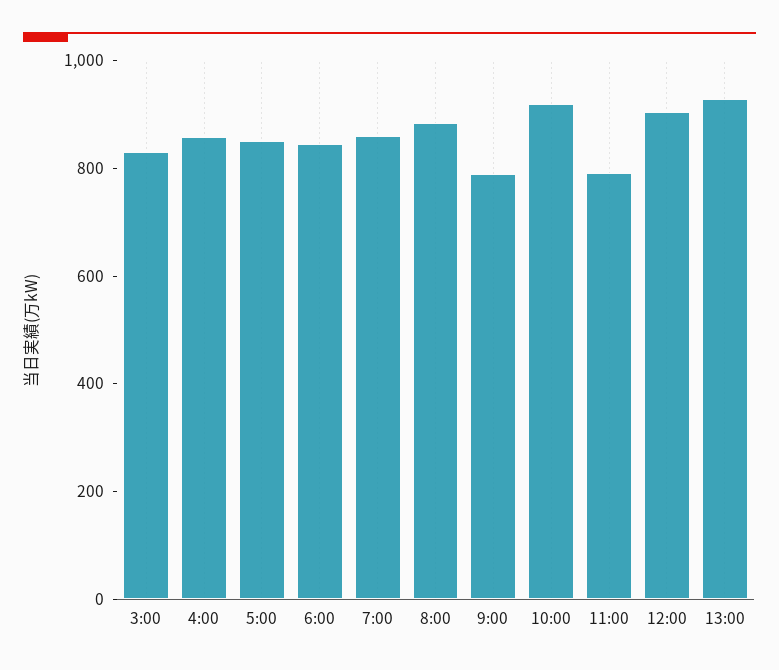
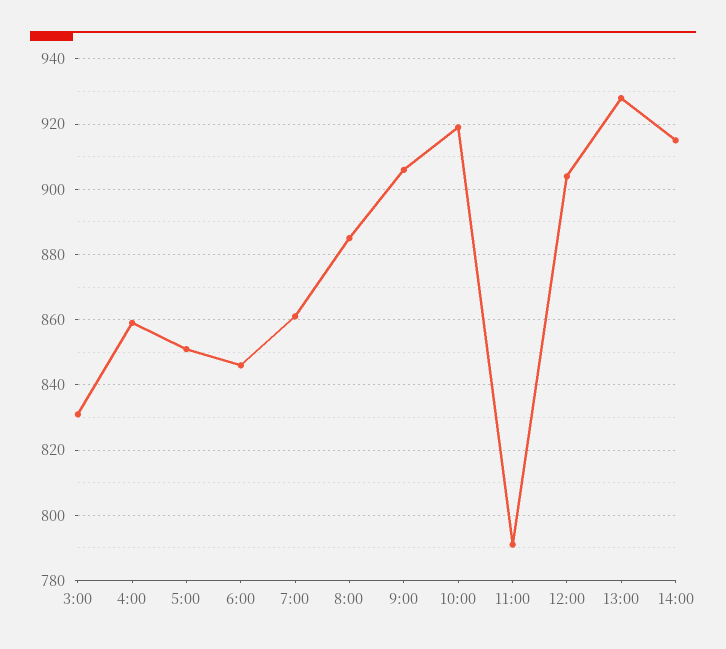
9:00: 800 -> 905
14:00: none -> 915

